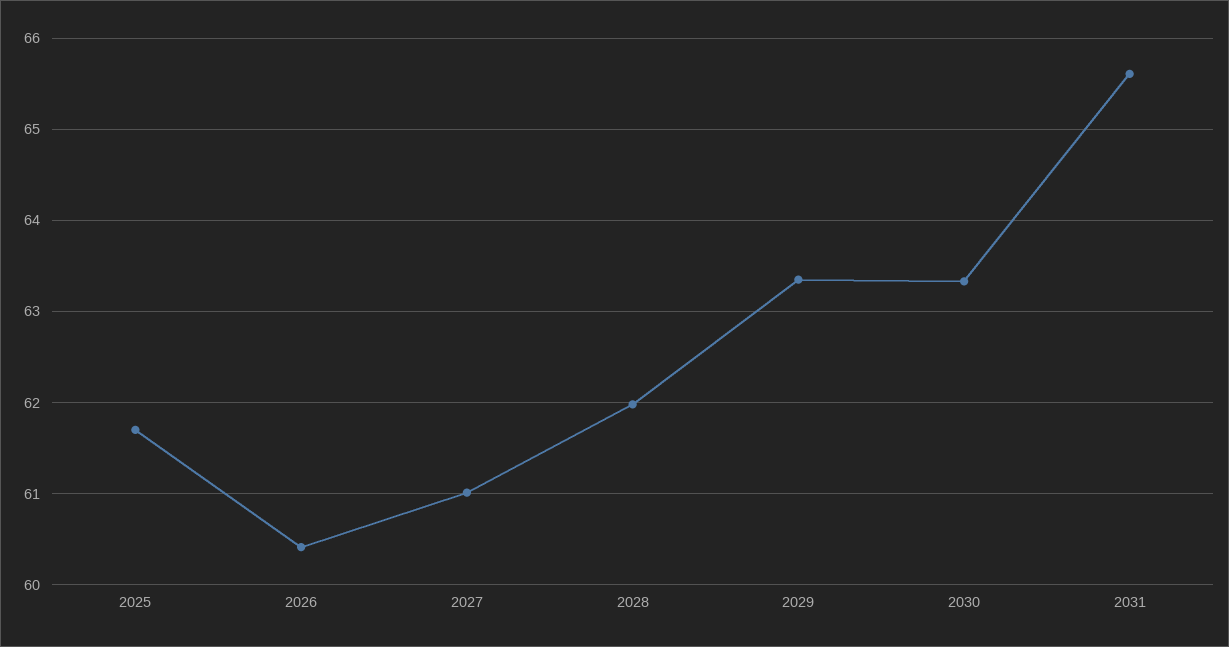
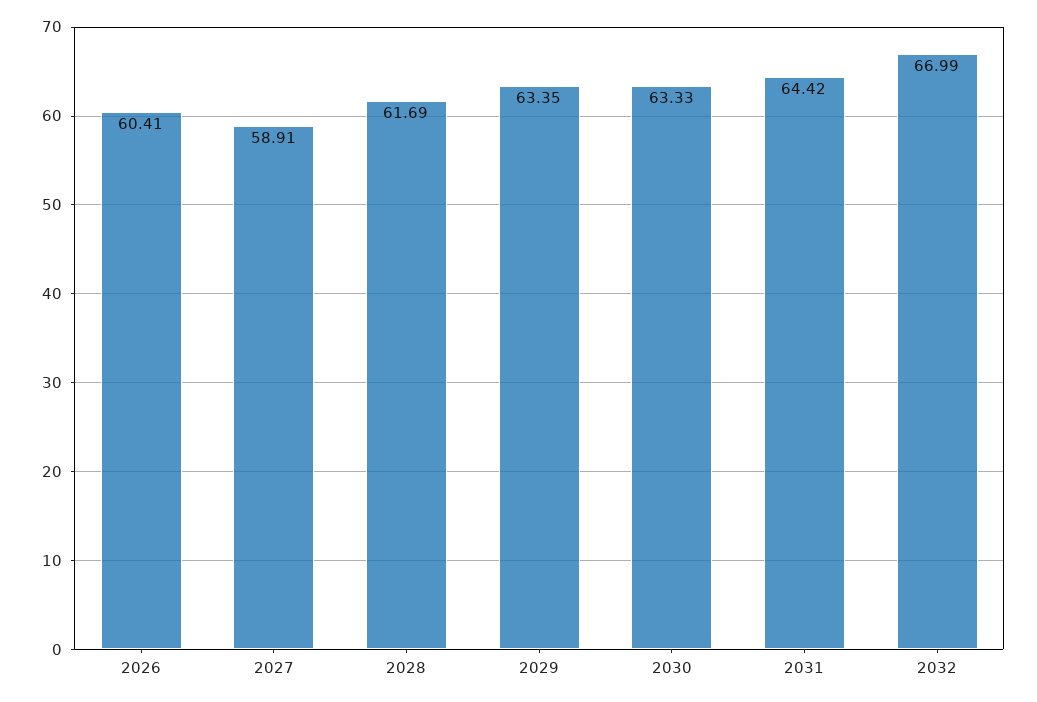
2025: 61.7 -> none
2027: 61 -> 58.91
2028: 62 -> 61.69
2031: 65.6 -> 64.42
2032: none -> 66.99

